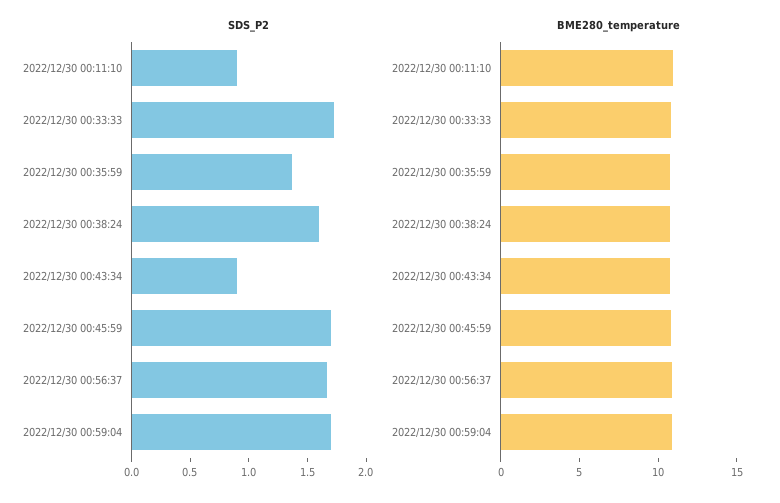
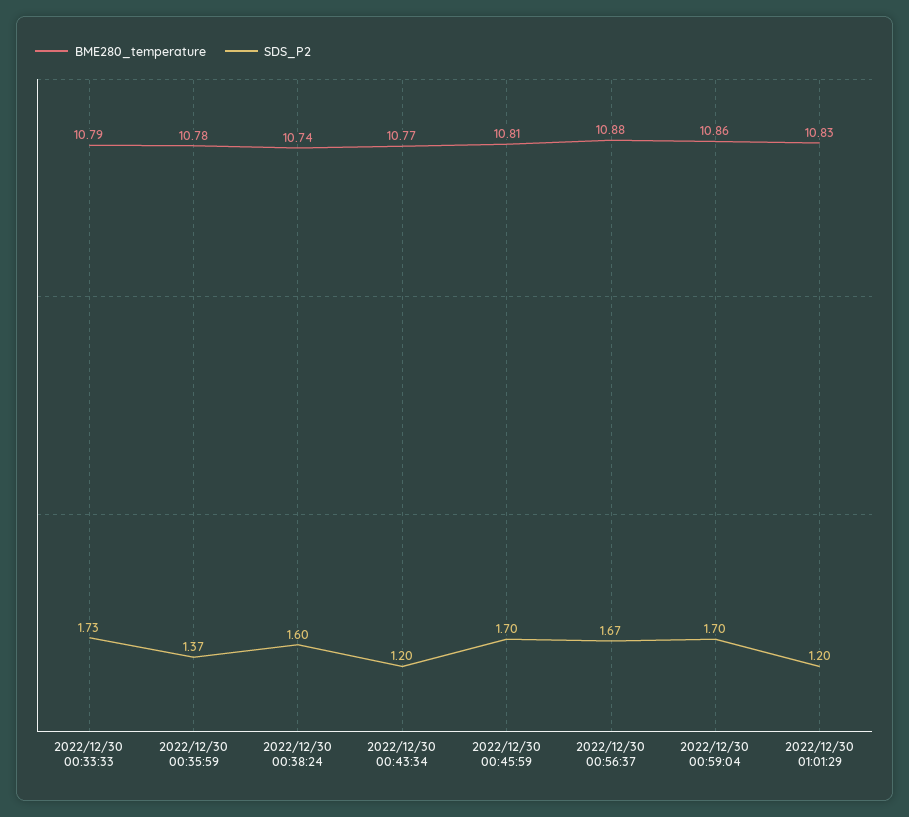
SDS_P2, 2022/12/30 00:11:10: 0.9 -> none
SDS_P2, 2022/12/30 00:43:34: 0.9 -> 1.2
BME280_temperature, 2022/12/30 00:11:10: 11 -> none
BME280_temperature, 2022/12/30 01:01:29: none -> 10.83
SDS_P2, 2022/12/30 01:01:29: none -> 1.2

